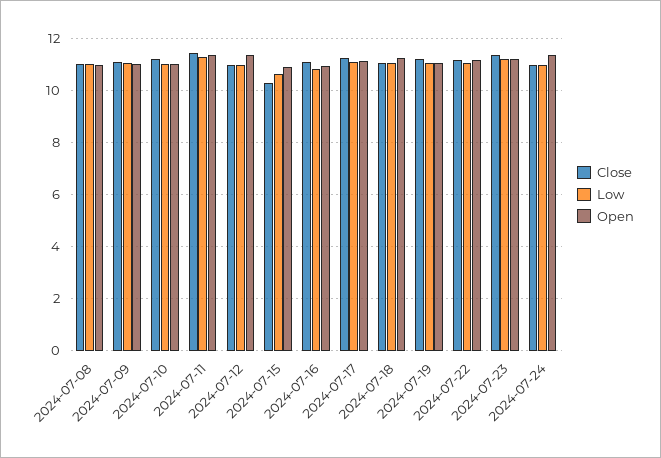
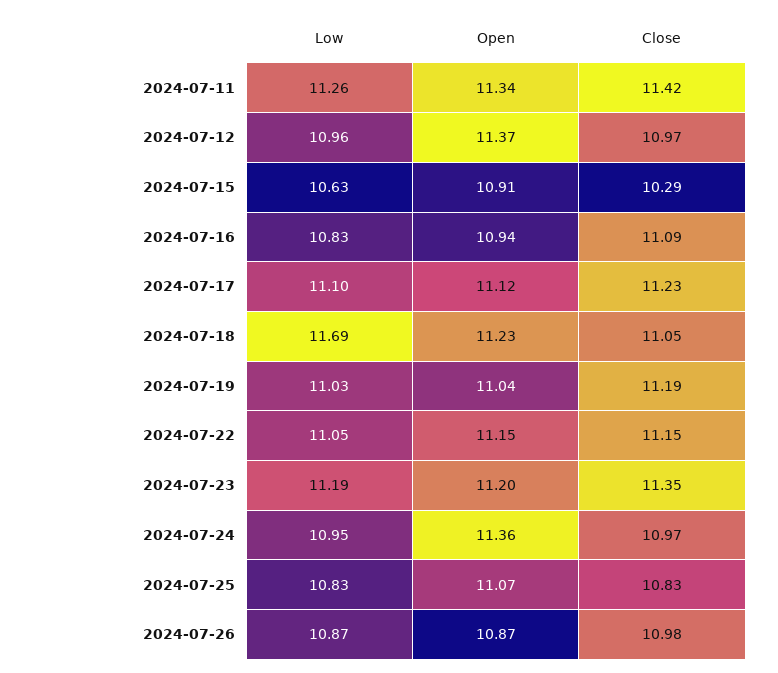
Close, 2024-07-08: 11 -> none
Low, 2024-07-08: 11 -> none
Open, 2024-07-08: 11 -> none
Close, 2024-07-09: 11 -> none
Low, 2024-07-09: 11 -> none
Open, 2024-07-09: 11 -> none
Close, 2024-07-10: 11.25 -> none
Low, 2024-07-10: 11 -> none
Open, 2024-07-10: 11 -> none
Low, 2024-07-18: 11 -> 11.69
Low, 2024-07-25: none -> 10.83
Open, 2024-07-25: none -> 11.07
Close, 2024-07-25: none -> 10.83
Low, 2024-07-26: none -> 10.87
Open, 2024-07-26: none -> 10.87
Close, 2024-07-26: none -> 10.98

